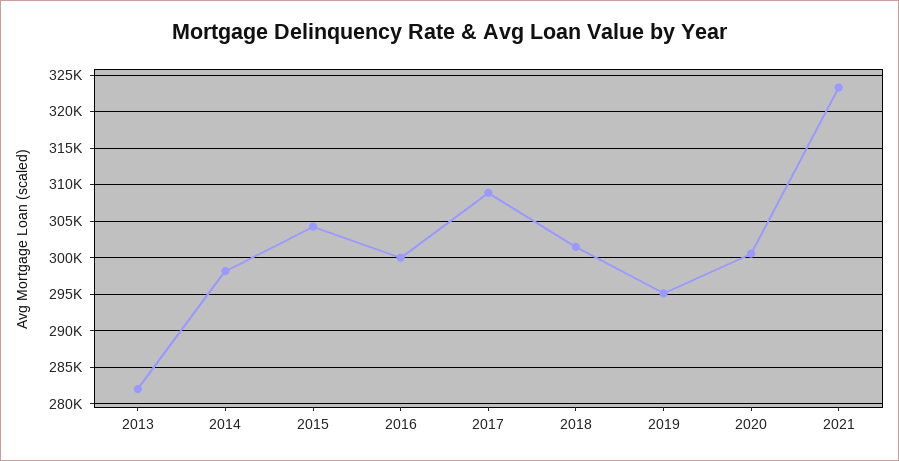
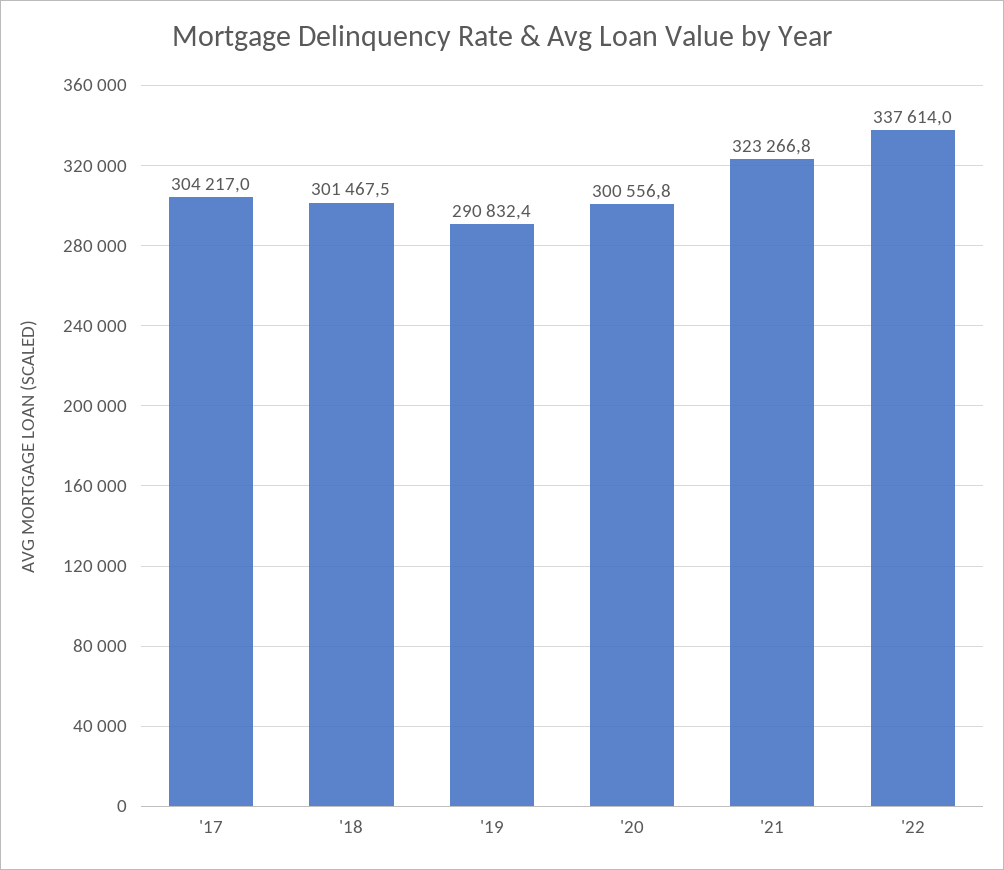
2013: 282000 -> none
2014: 298000 -> none
2015: 304000 -> none
2016: 300000 -> none
2017: 309000 -> 304217
2019: 295000 -> 290832.4
'22: none -> 337614

